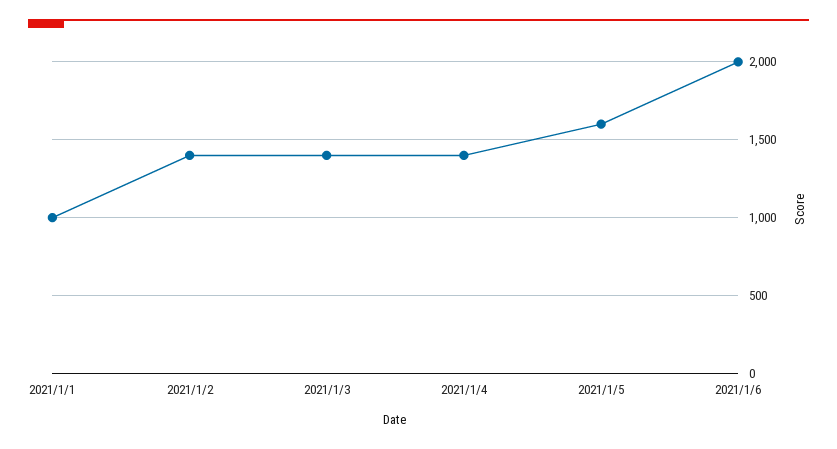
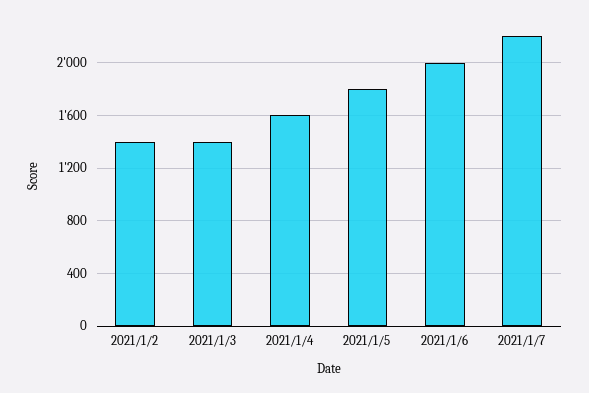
2021/1/1: 1000 -> none
2021/1/4: 1400 -> 1600
2021/1/5: 1600 -> 1800
2021/1/7: none -> 2200

